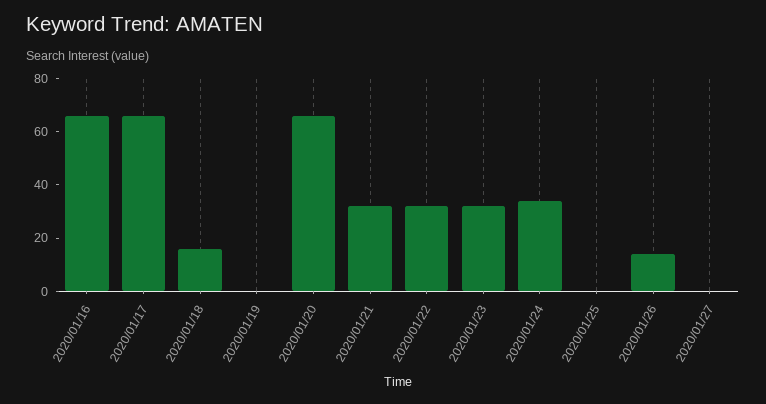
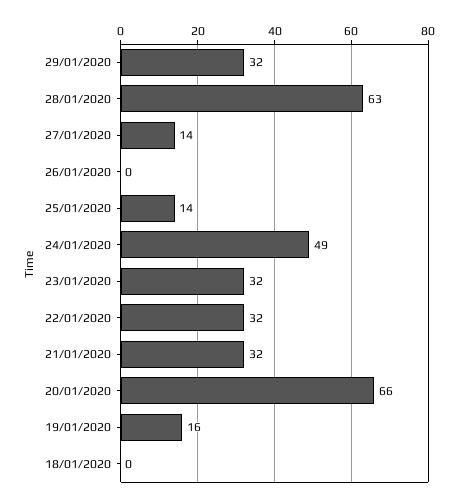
2020/01/16: 65 -> none
2020/01/17: 65 -> none
2020/01/18: 15 -> 0
2020/01/19: 0 -> 16
2020/01/24: 35 -> 49
2020/01/25: 0 -> 14
2020/01/26: 15 -> 0
2020/01/27: 0 -> 14
29/01/2020: none -> 32
28/01/2020: none -> 63

